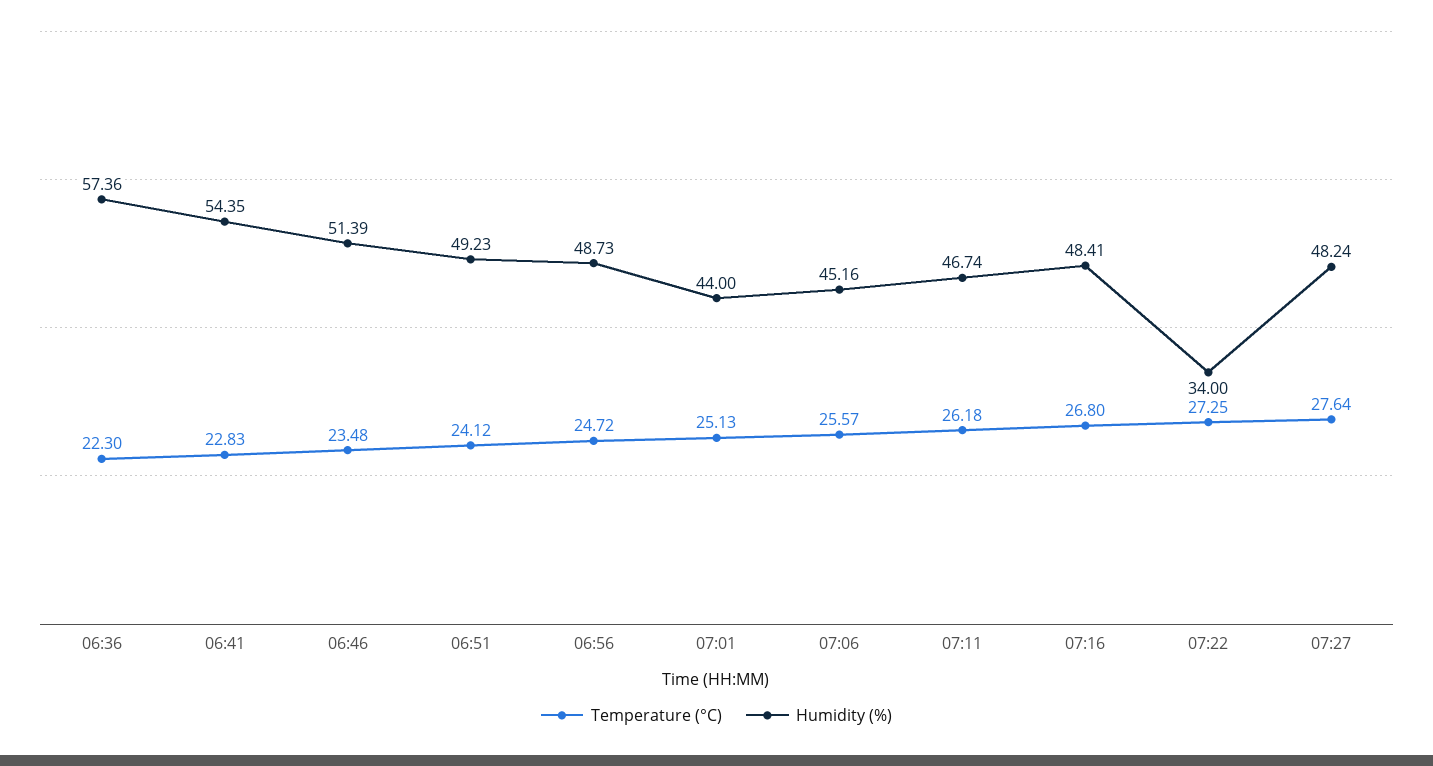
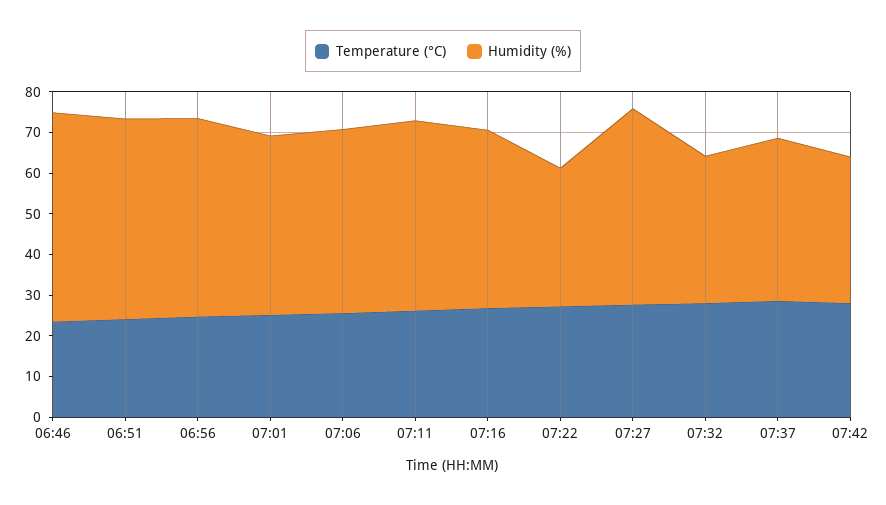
Temperature (°C), 06:36: 22.3 -> none
Humidity (%), 06:36: 57.36 -> none
Temperature (°C), 06:41: 22.83 -> none
Humidity (%), 06:41: 54.35 -> none
Humidity (%), 07:16: 48.41 -> 44
Temperature (°C), 07:32: none -> 28
Humidity (%), 07:32: none -> 36
Temperature (°C), 07:37: none -> 28
Humidity (%), 07:37: none -> 40
Temperature (°C), 07:42: none -> 28
Humidity (%), 07:42: none -> 36

